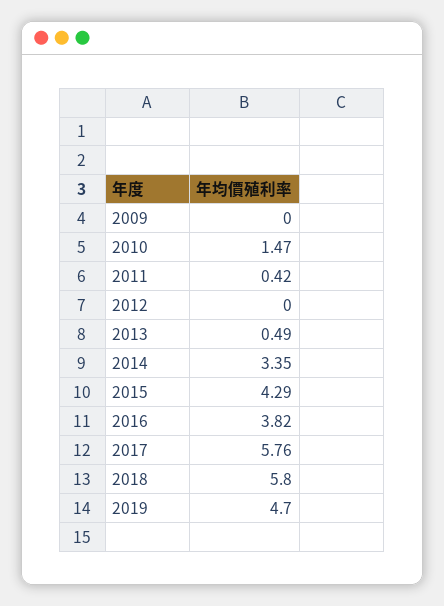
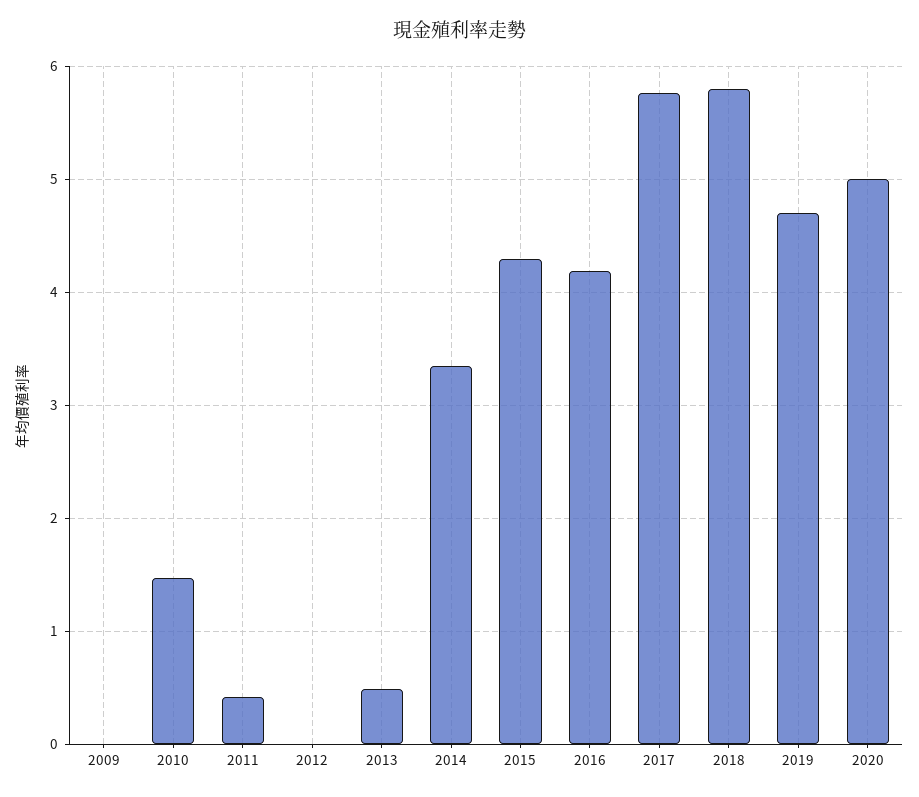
2016: 3.82 -> 4.2
2020: none -> 5

